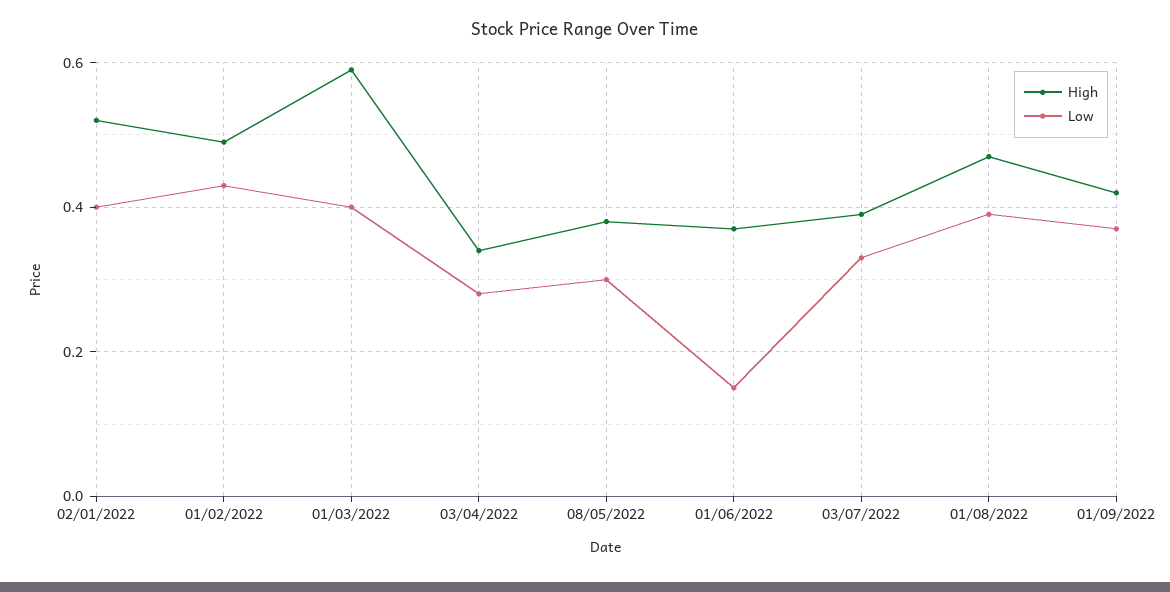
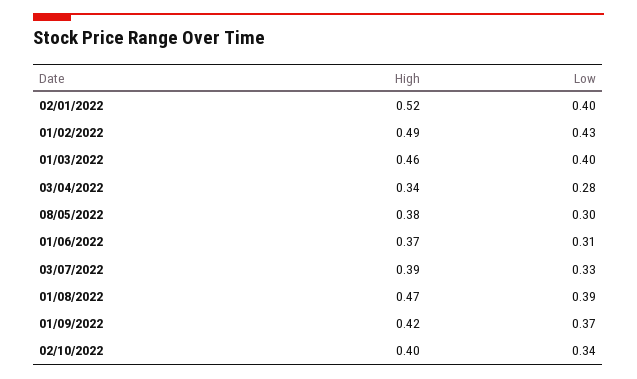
High, 01/03/2022: 0.6 -> 0.46
Low, 01/06/2022: 0.15 -> 0.31
High, 02/10/2022: none -> 0.4
Low, 02/10/2022: none -> 0.34

